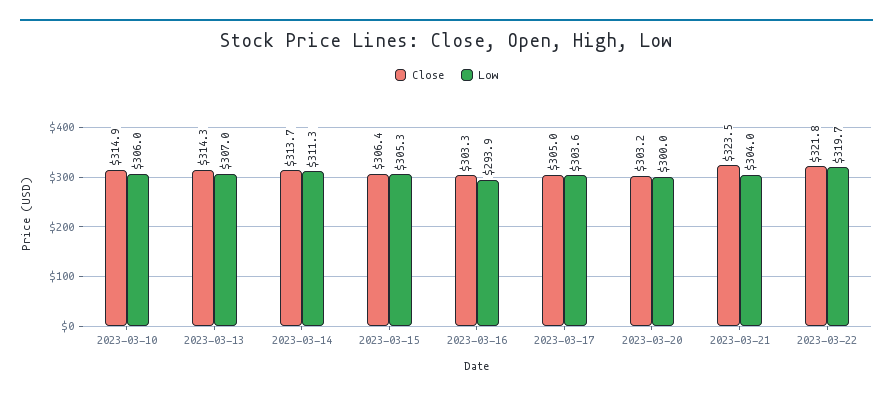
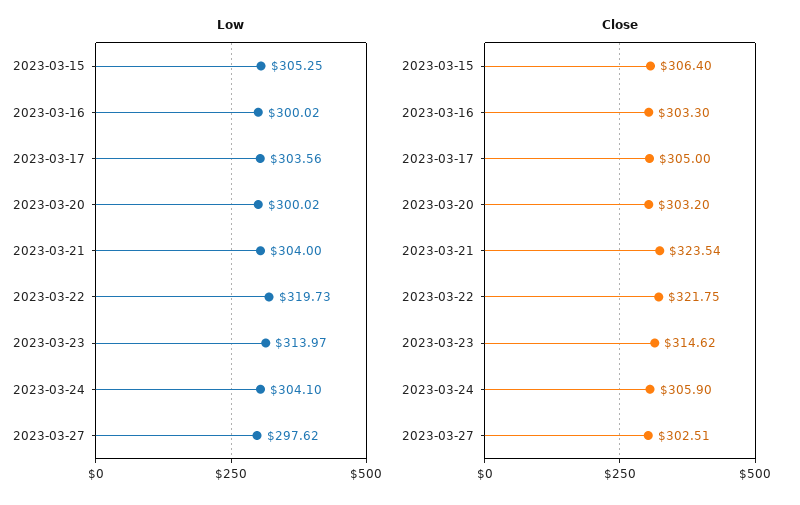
Close, 2023-03-10: 314.9 -> none
Low, 2023-03-10: 306 -> none
Close, 2023-03-13: 314.3 -> none
Low, 2023-03-13: 307 -> none
Close, 2023-03-14: 313.7 -> none
Low, 2023-03-14: 311.3 -> none
Low, 2023-03-16: 293.9 -> 300.02
Low, 2023-03-23: none -> 313.97
Low, 2023-03-24: none -> 304.1
Low, 2023-03-27: none -> 297.62
Close, 2023-03-23: none -> 314.62
Close, 2023-03-24: none -> 305.9
Close, 2023-03-27: none -> 302.51

